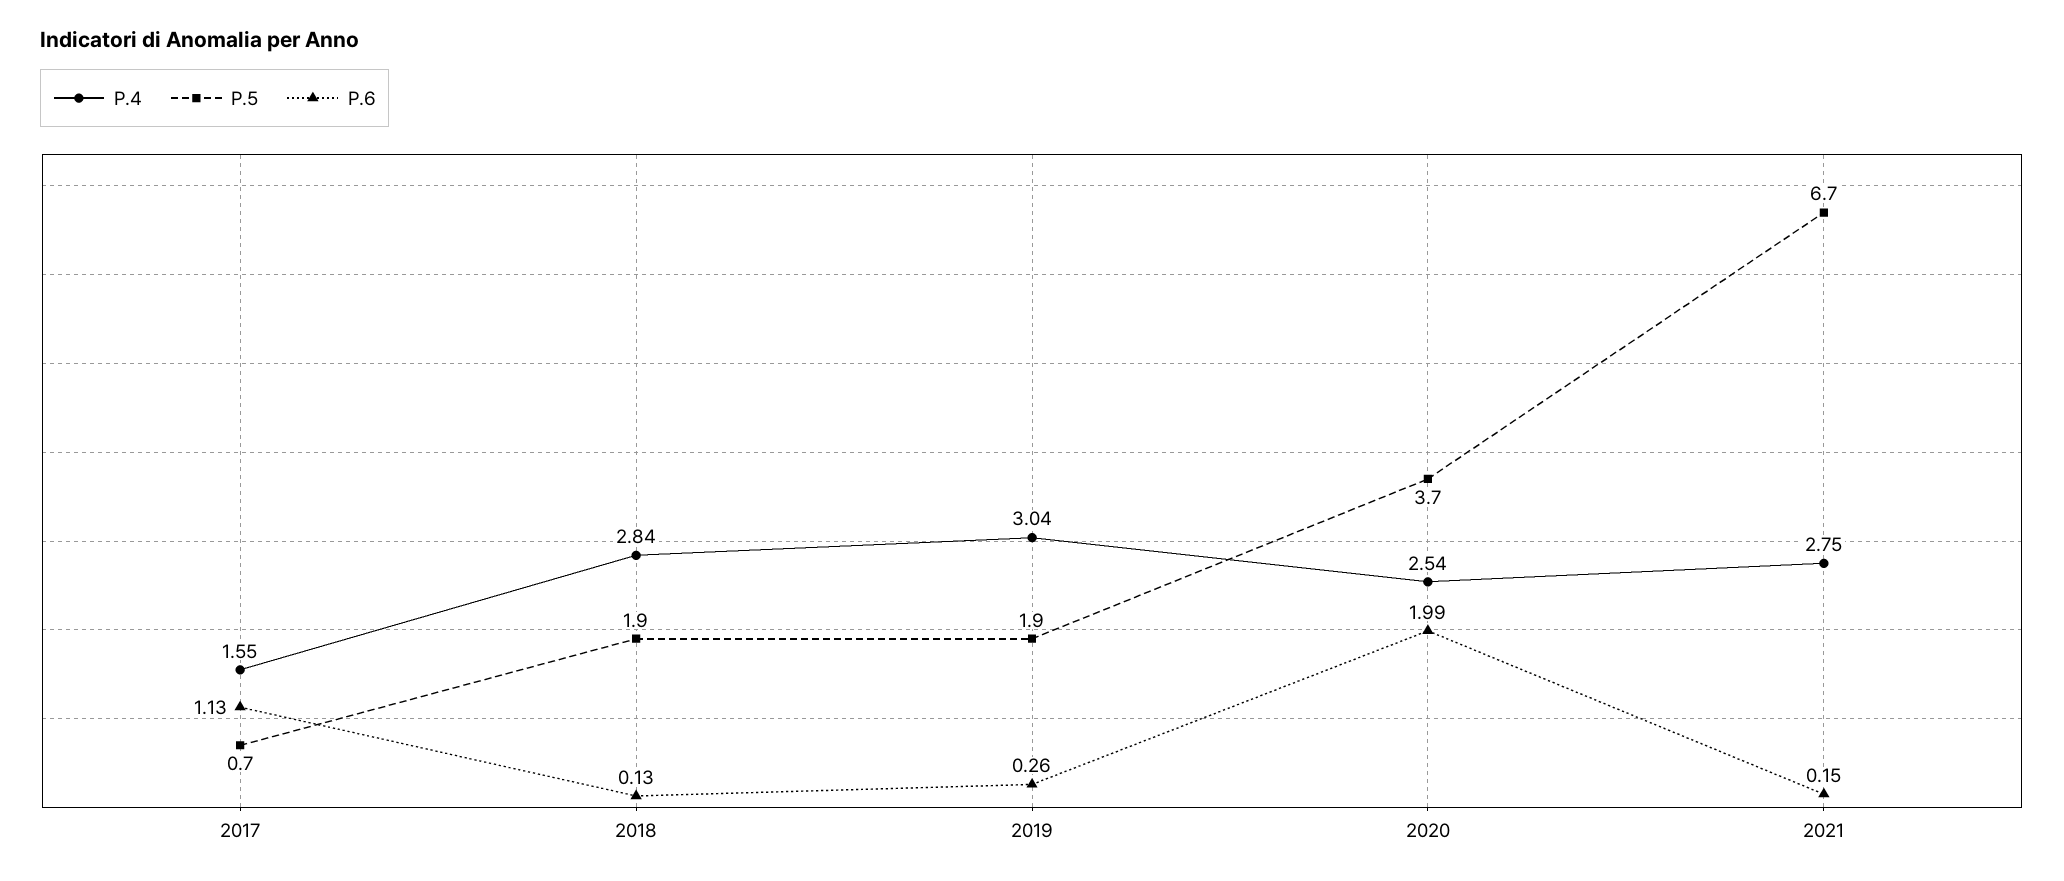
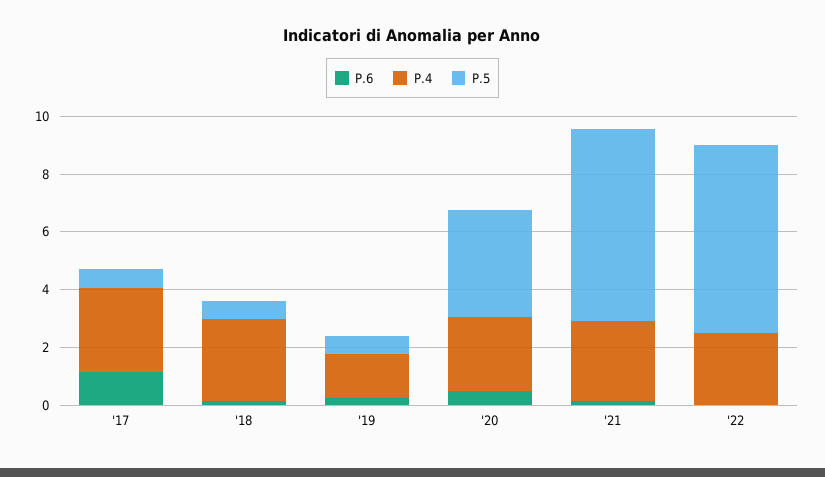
P.4, 2017: 1.55 -> 3
P.5, 2018: 1.9 -> 0.5
P.4, 2019: 3.04 -> 1.5
P.5, 2019: 1.9 -> 0.5
P.6, 2020: 1.99 -> 0.5
P.6, '22: none -> 0
P.4, '22: none -> 2.5
P.5, '22: none -> 6.5

